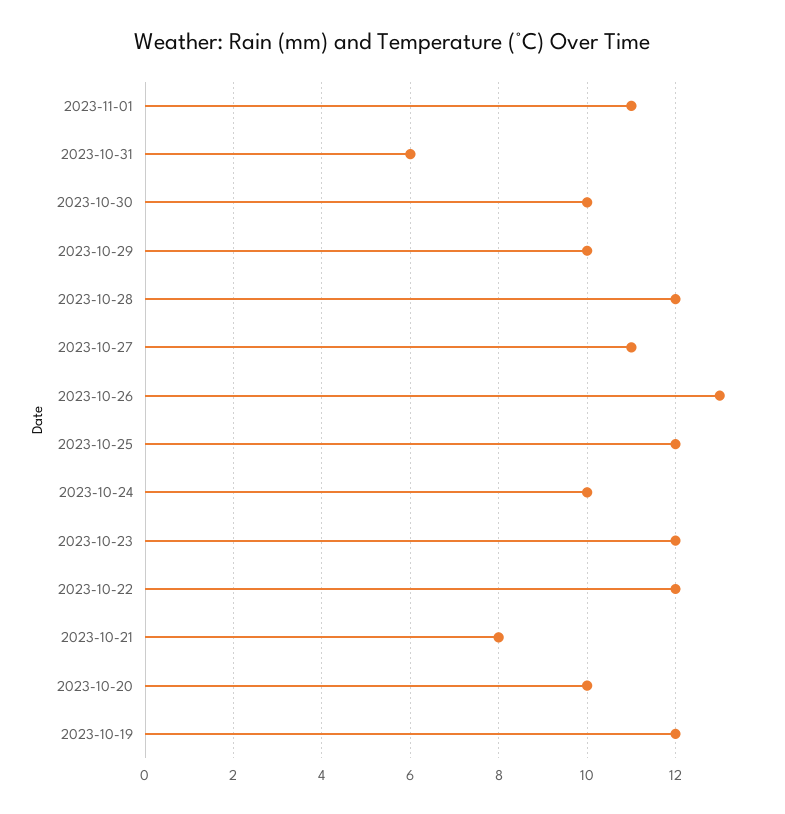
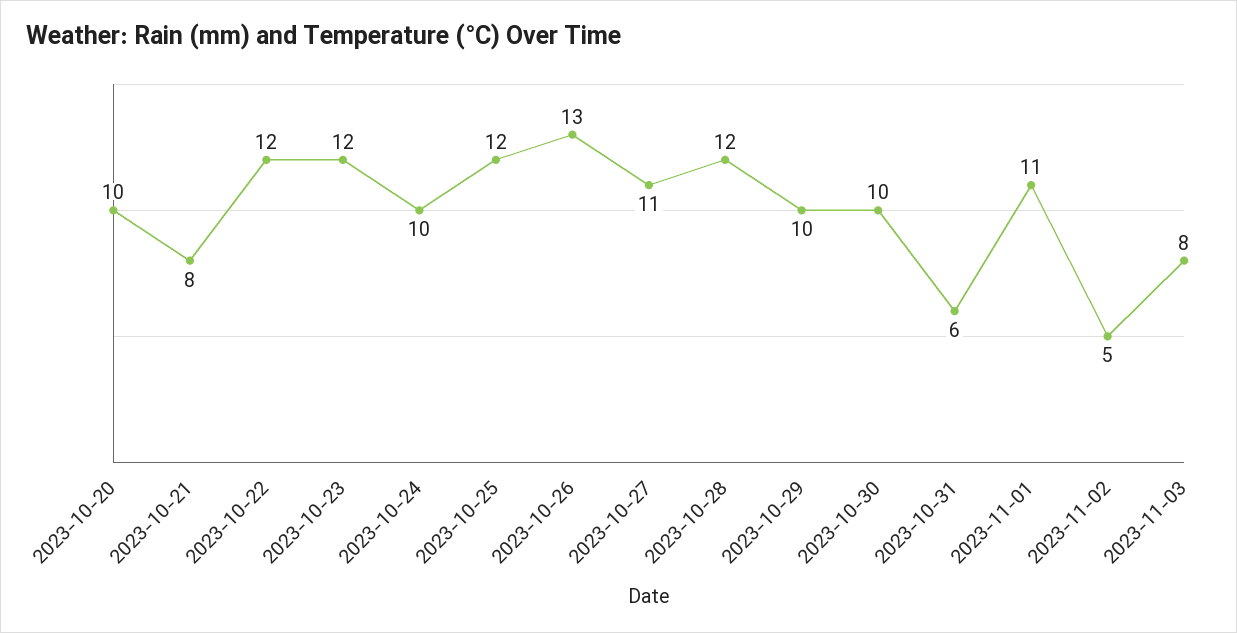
2023-10-19: 12 -> none
2023-11-02: none -> 5
2023-11-03: none -> 8

